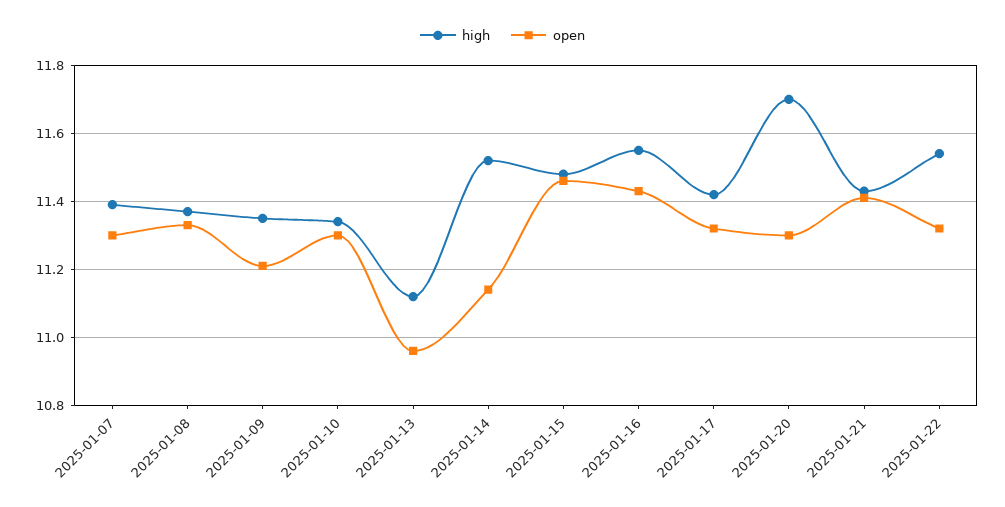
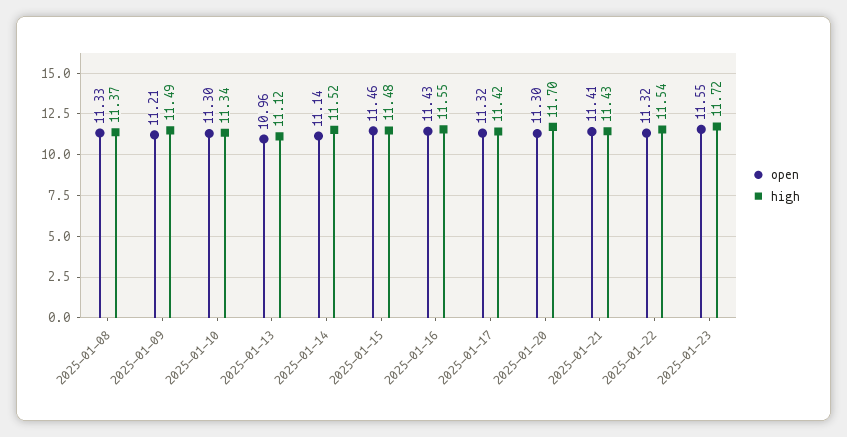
high, 2025-01-07: 11.4 -> none
open, 2025-01-07: 11.3 -> none
high, 2025-01-09: 11.35 -> 11.49
open, 2025-01-23: none -> 11.55
high, 2025-01-23: none -> 11.72

